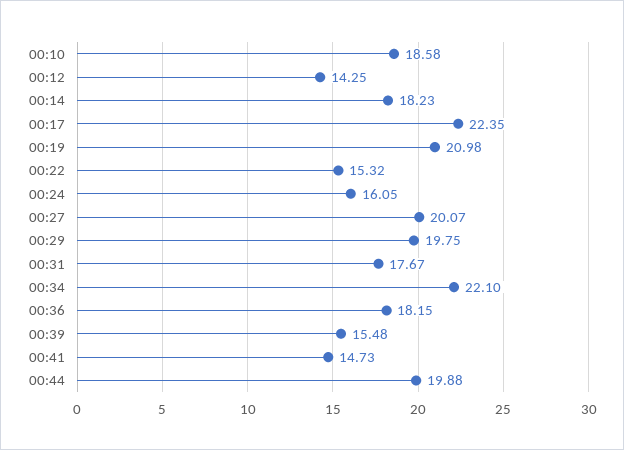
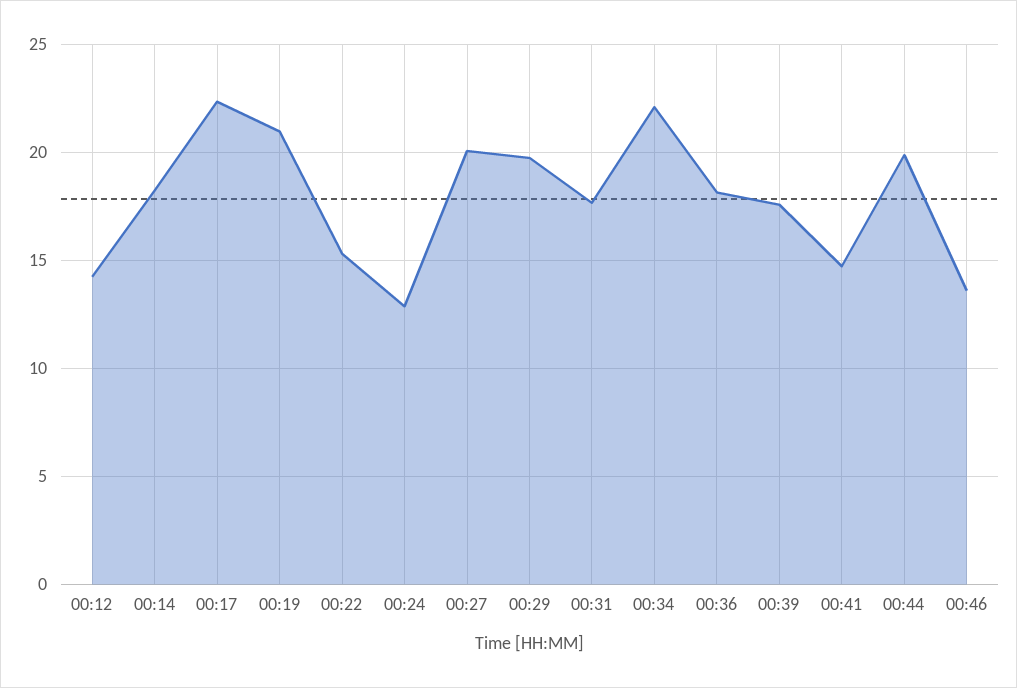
00:10: 18.58 -> none
00:24: 16.05 -> 13
00:39: 15.48 -> 17.5
00:46: none -> 13.5

